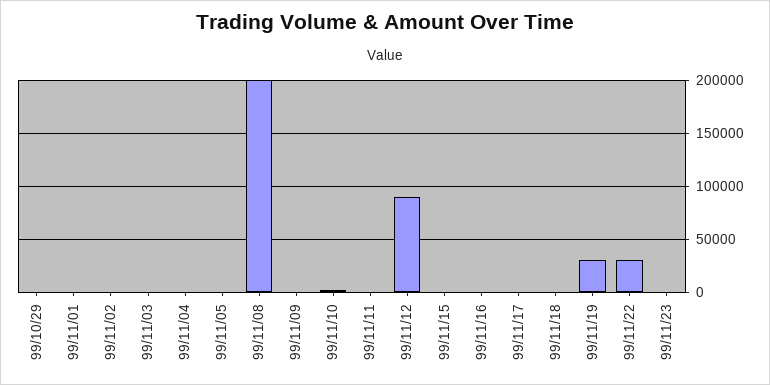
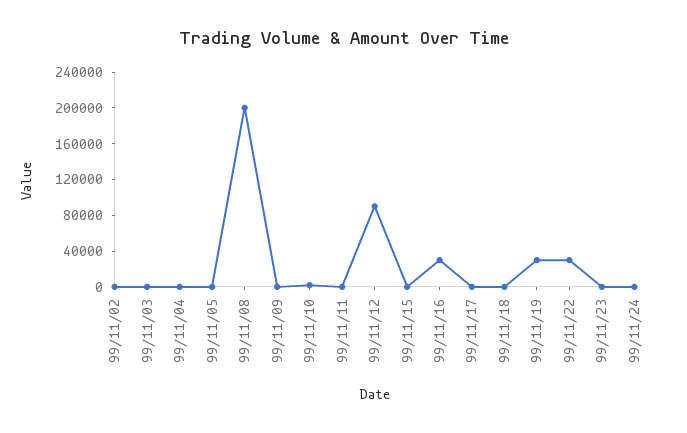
99/10/29: 0 -> none
99/11/01: 0 -> none
99/11/16: 0 -> 30000
99/11/24: none -> 0

